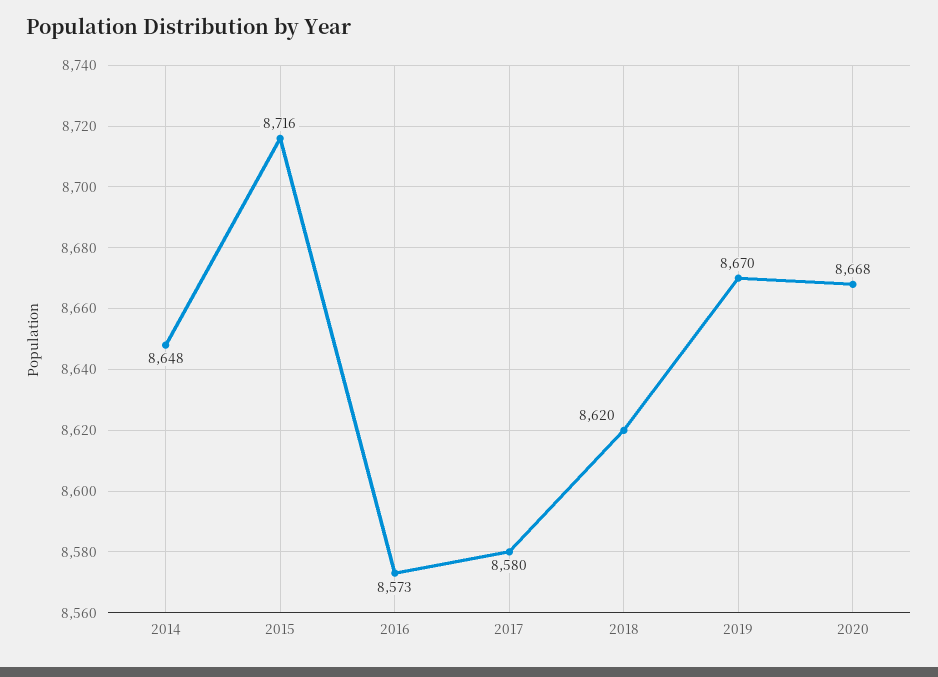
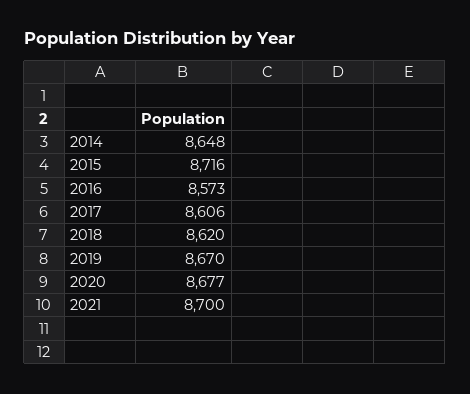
2017: 8580 -> 8606
2020: 8668 -> 8677
2021: none -> 8700

